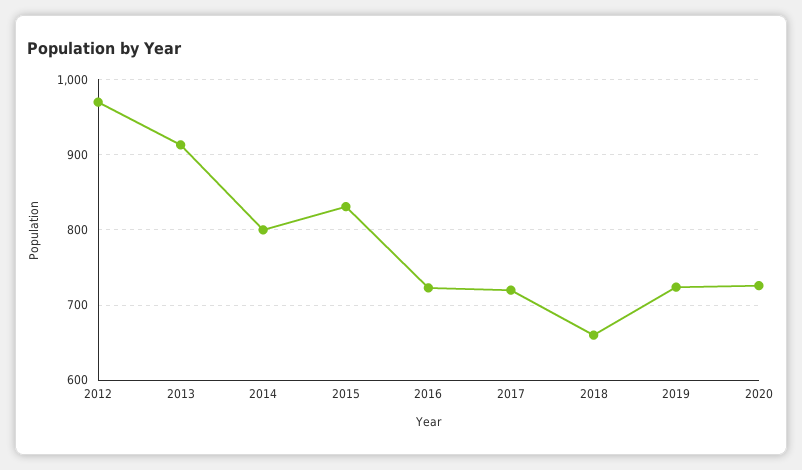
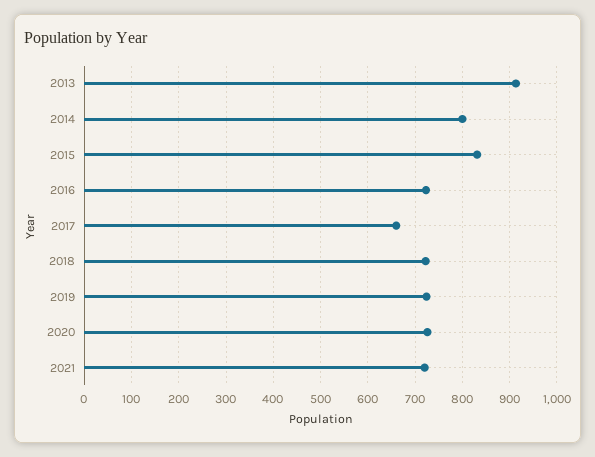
2012: 970 -> none
2017: 720 -> 660
2018: 660 -> 720
2021: none -> 720

